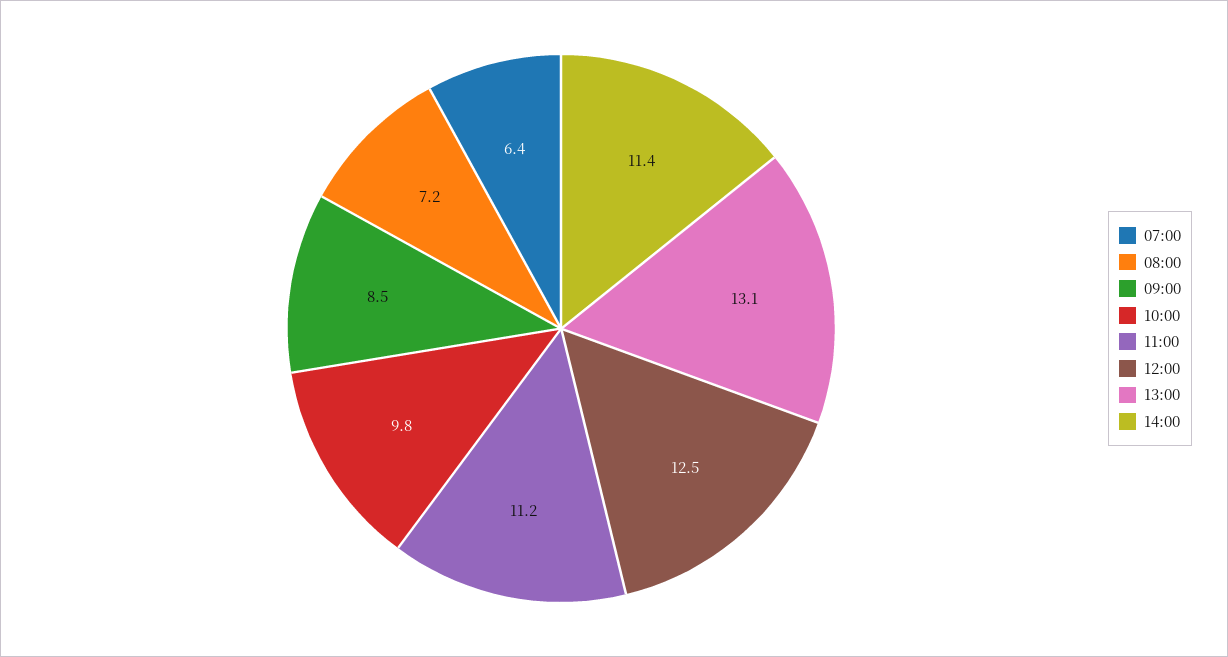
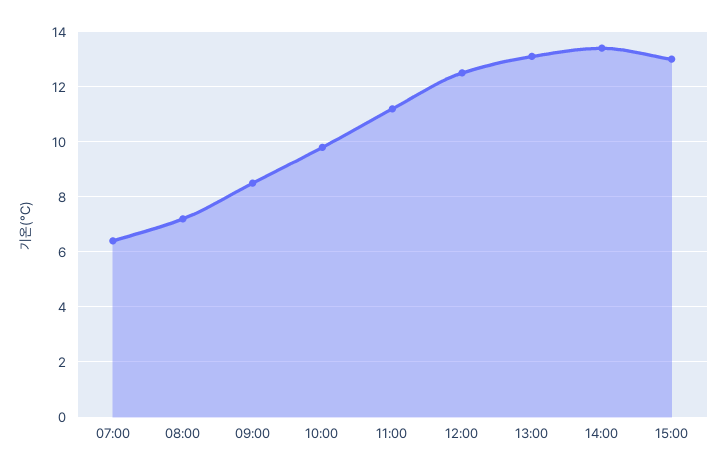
14:00: 11.4 -> 13.5
15:00: none -> 13

